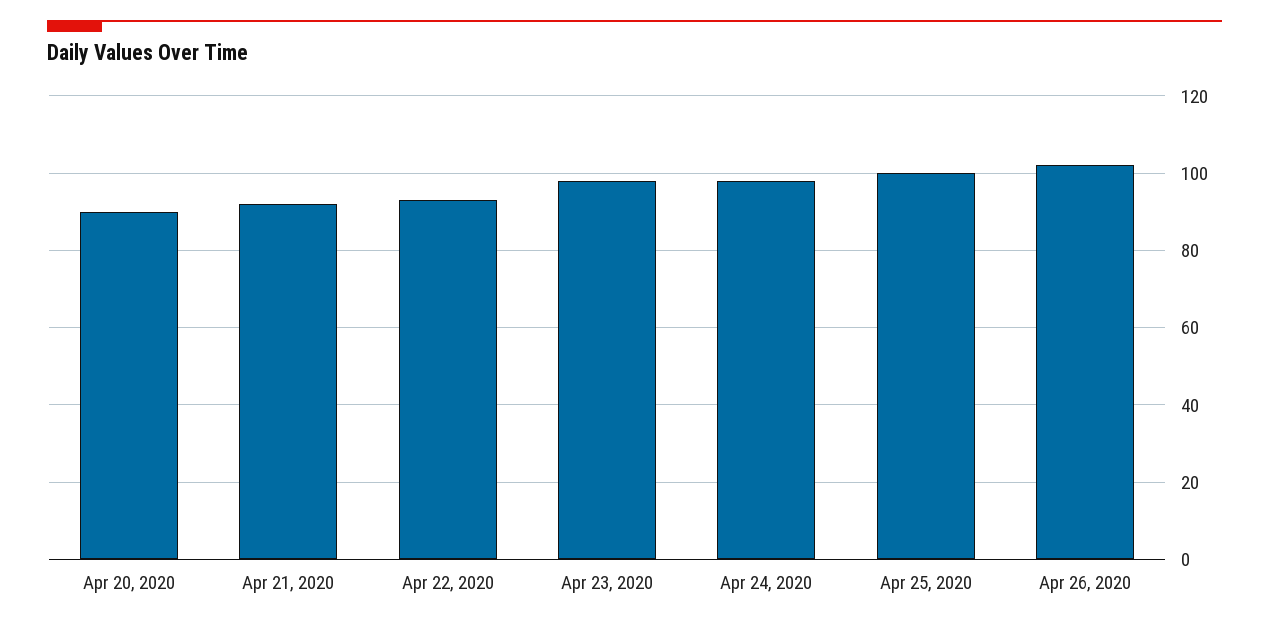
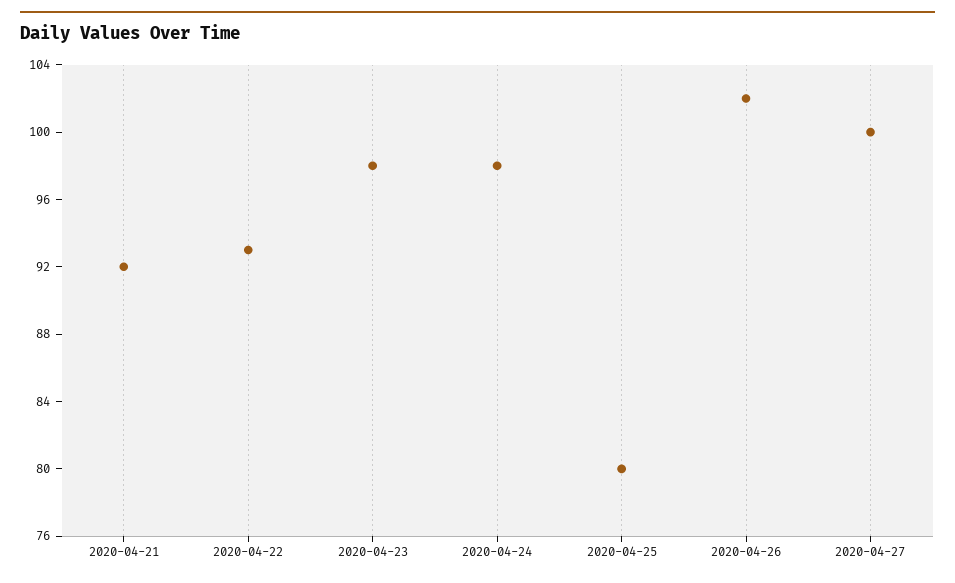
Apr 20, 2020: 90 -> none
Apr 25, 2020: 100 -> 80
2020-04-27: none -> 100

